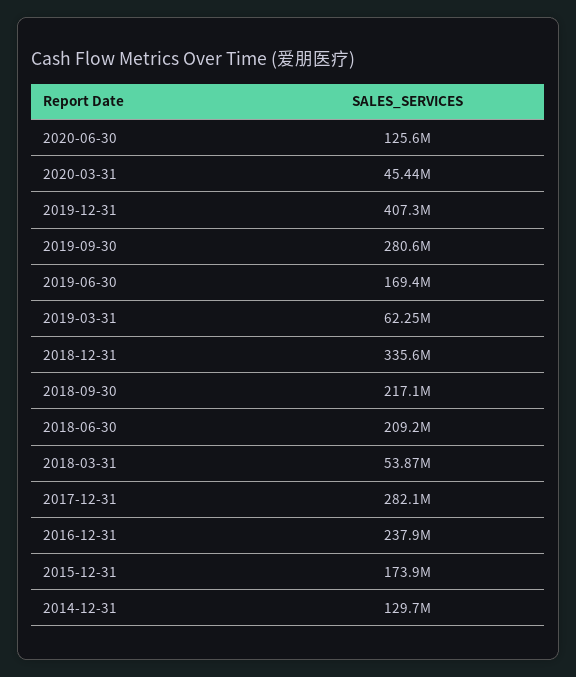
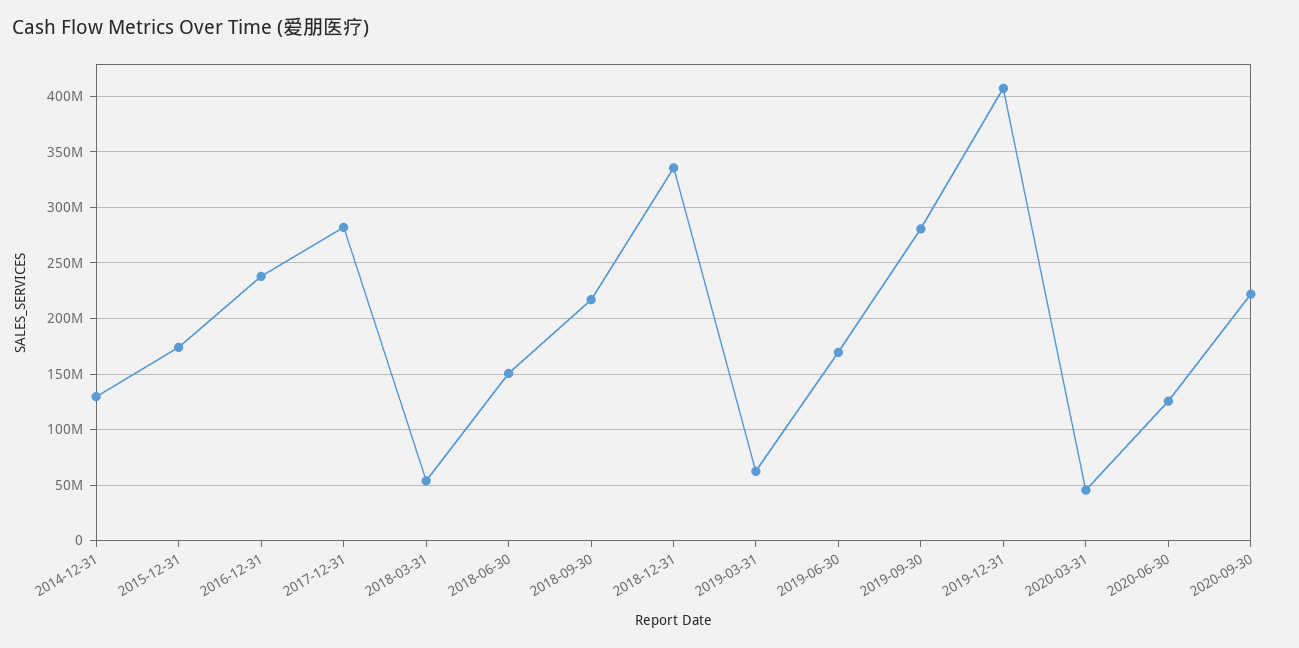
2018-06-30: 209200000 -> 150000000
2020-09-30: none -> 220000000

